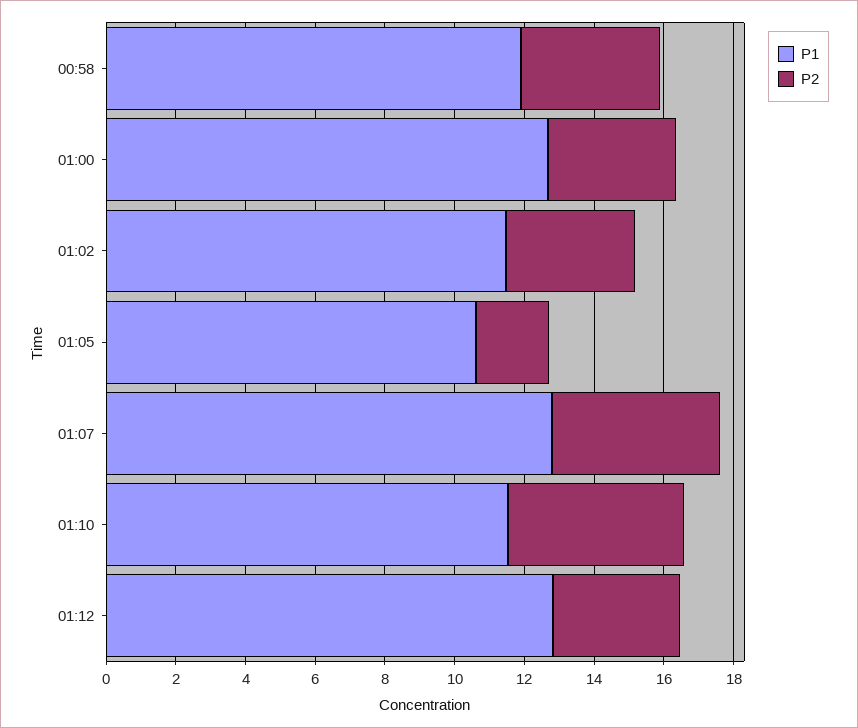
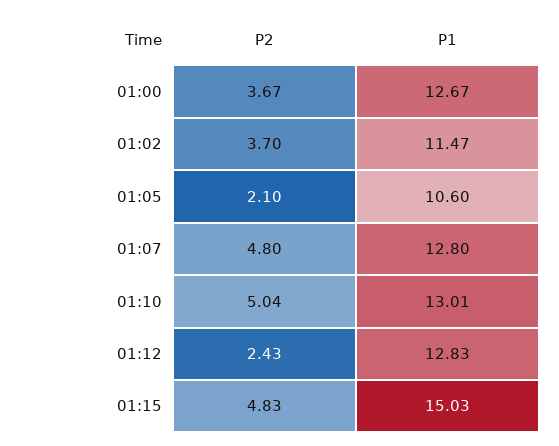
P1, 00:58: 12 -> none
P2, 00:58: 4 -> none
P1, 01:10: 11.5 -> 13.01
P2, 01:12: 3.5 -> 2.43
P2, 01:15: none -> 4.83
P1, 01:15: none -> 15.03

